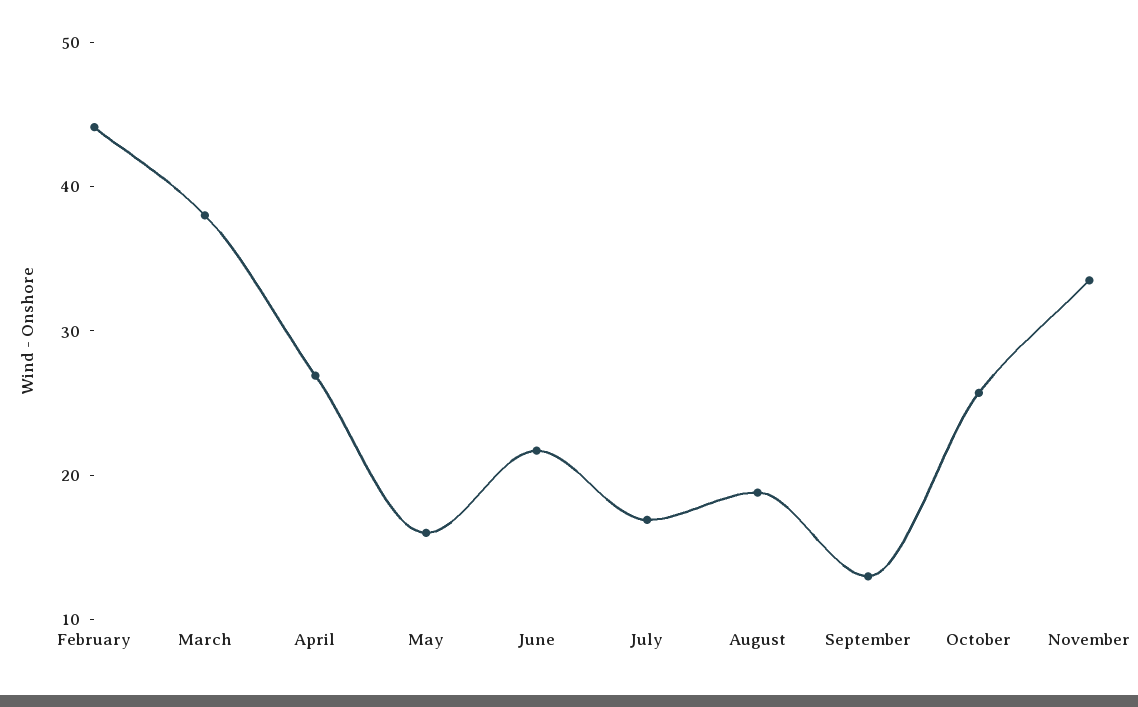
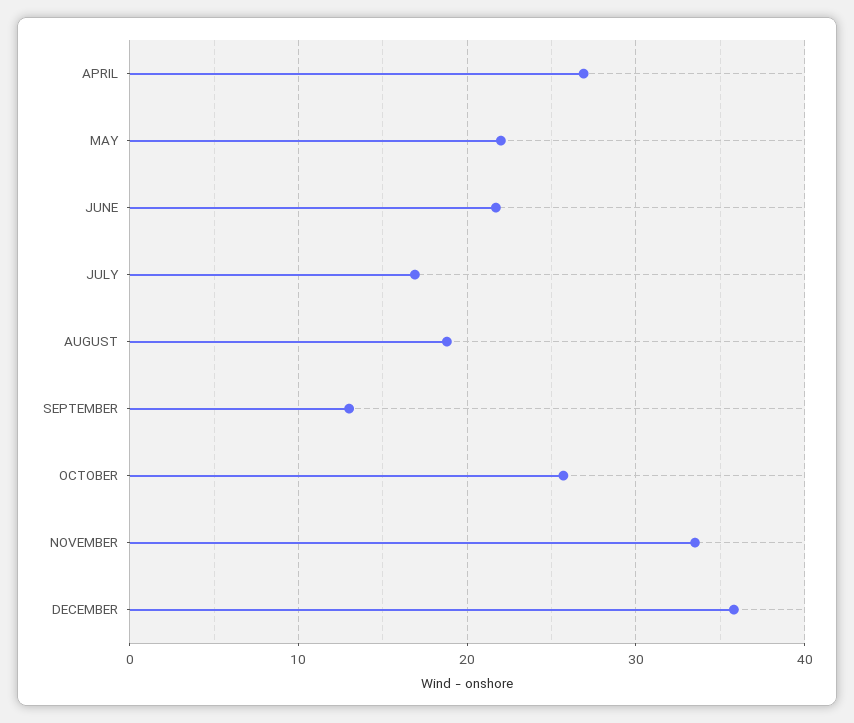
February: 44 -> none
March: 38 -> none
May: 16 -> 22
DECEMBER: none -> 36

